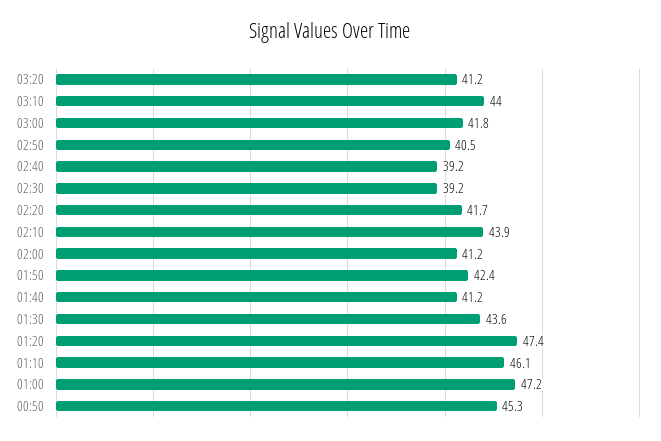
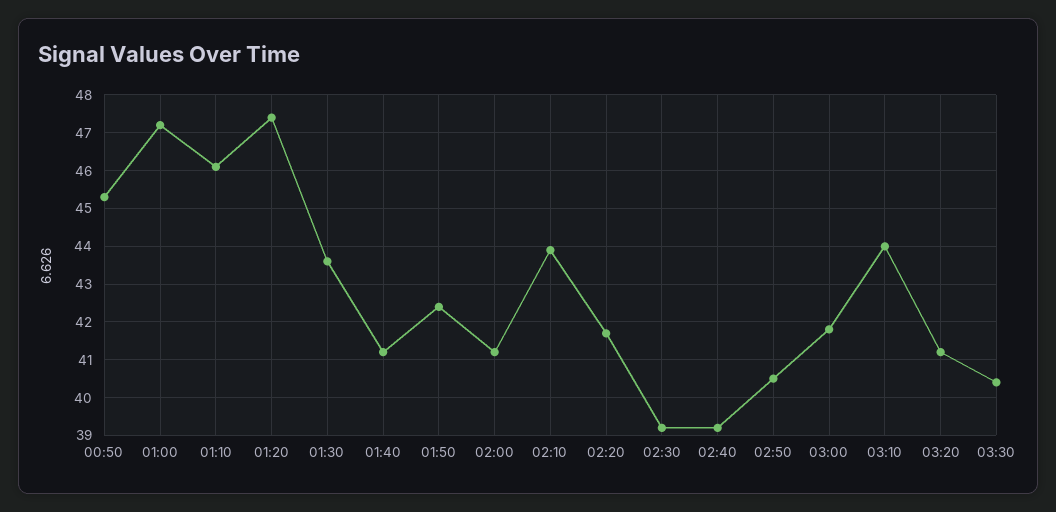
03:30: none -> 40.5

